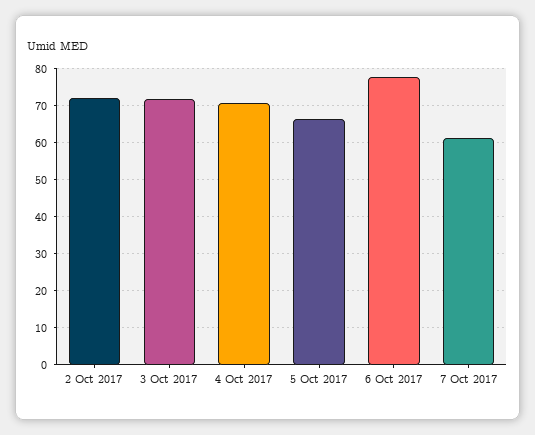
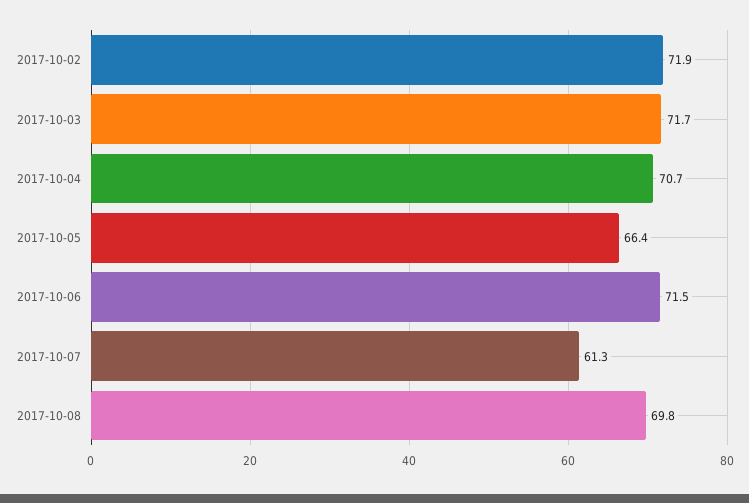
6 Oct 2017: 78 -> 71.5
2017-10-08: none -> 69.8

